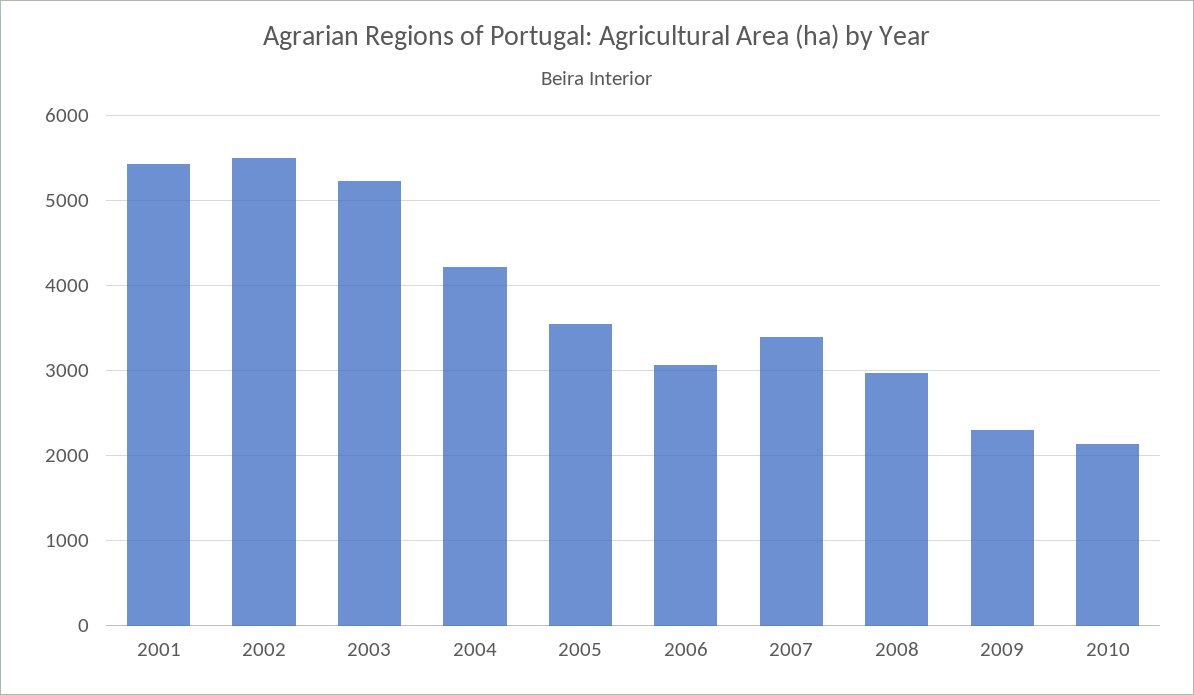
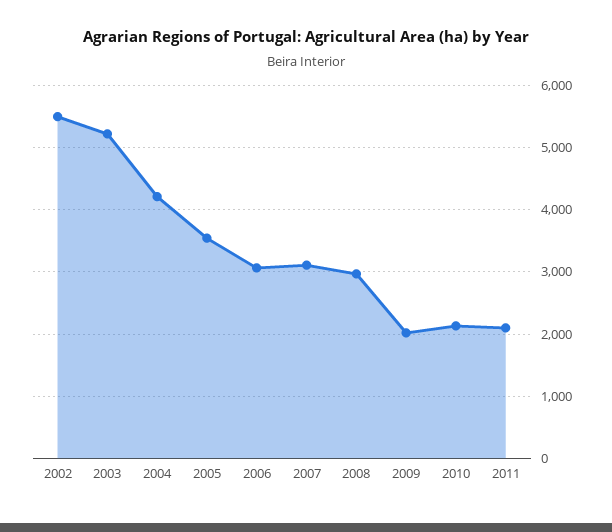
2001: 5400 -> none
2007: 3400 -> 3100
2009: 2300 -> 2000
2011: none -> 2100

